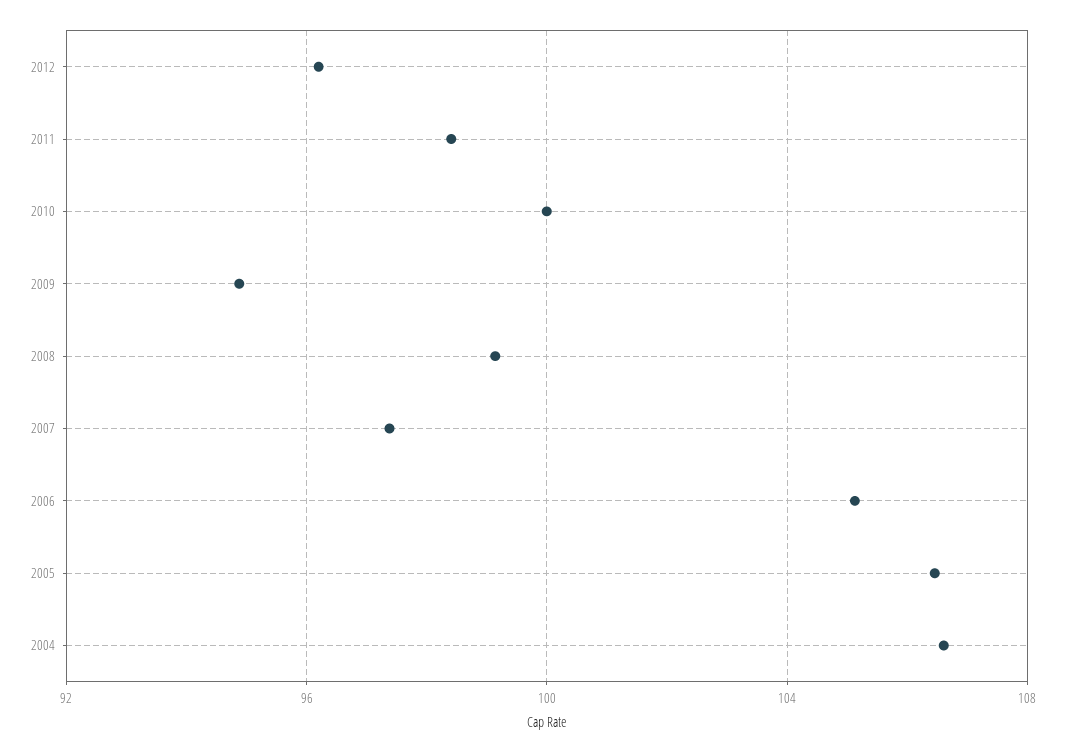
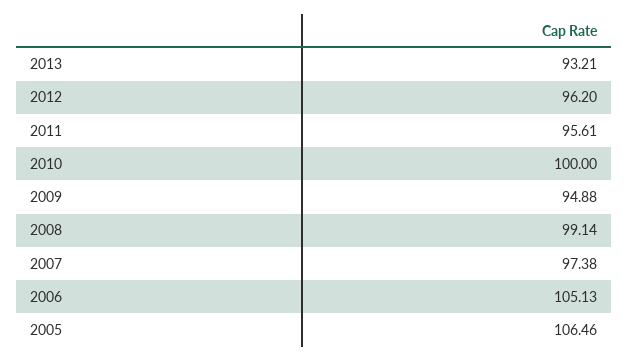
2011: 98.5 -> 95.61
2004: 106.5 -> none
2013: none -> 93.21

